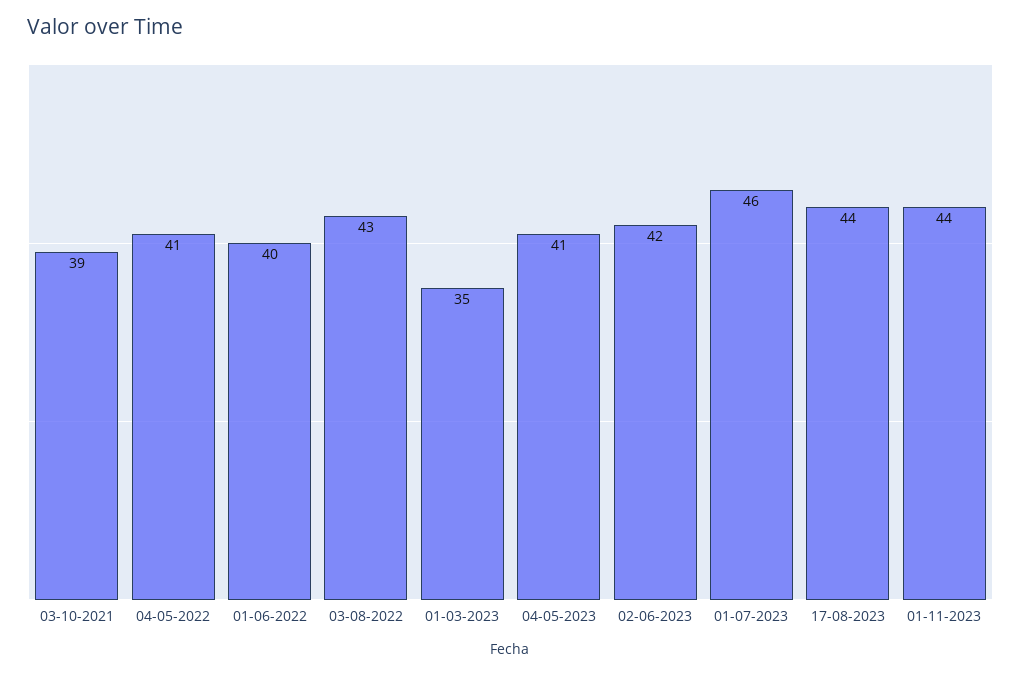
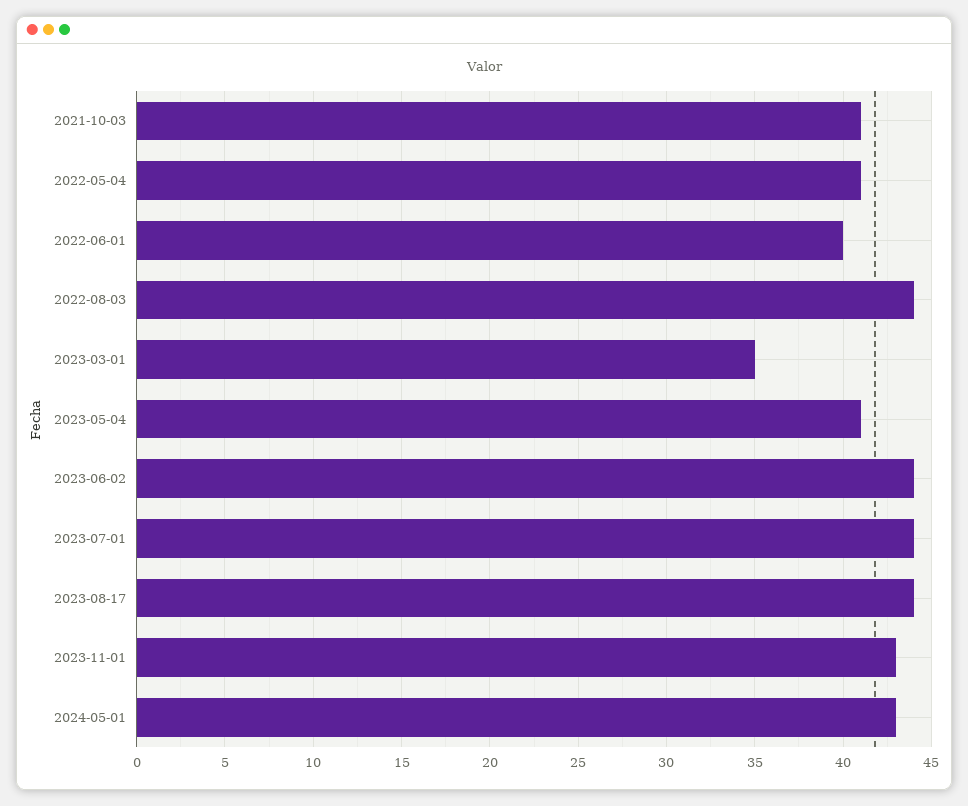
03-10-2021: 39 -> 41
03-08-2022: 43 -> 44
02-06-2023: 42 -> 44
01-07-2023: 46 -> 44
01-11-2023: 44 -> 43
2024-05-01: none -> 43

